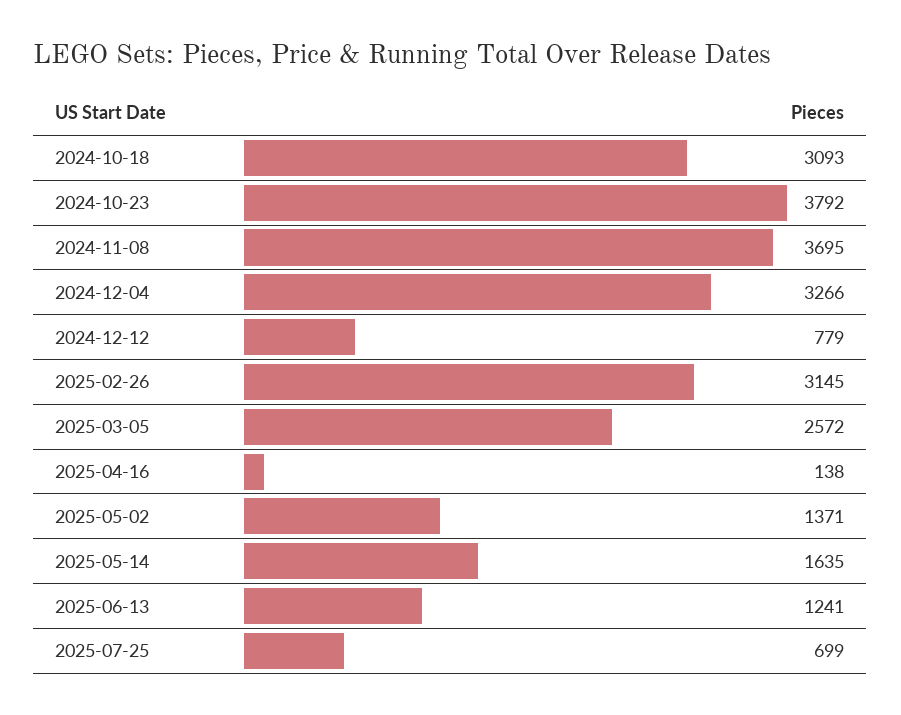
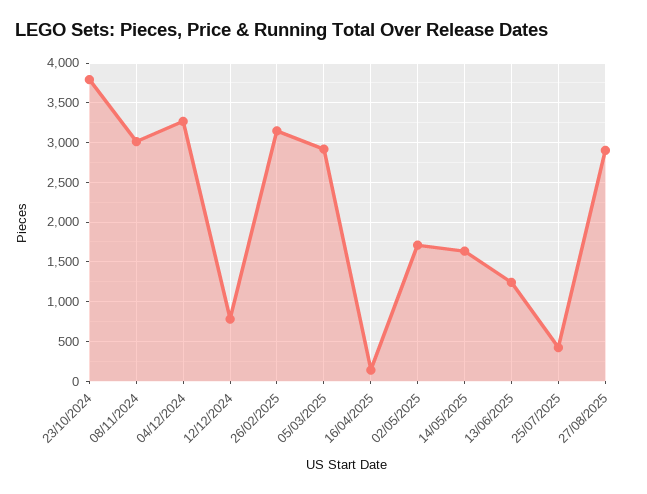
2024-10-18: 3093 -> none
2024-11-08: 3695 -> 3000
2025-03-05: 2572 -> 2900
2025-05-02: 1371 -> 1700
2025-07-25: 699 -> 400
27/08/2025: none -> 2900

